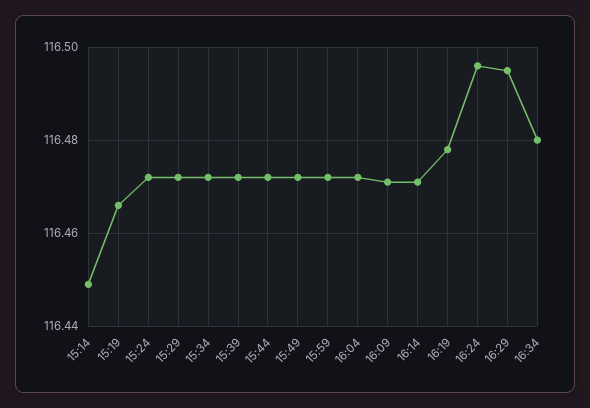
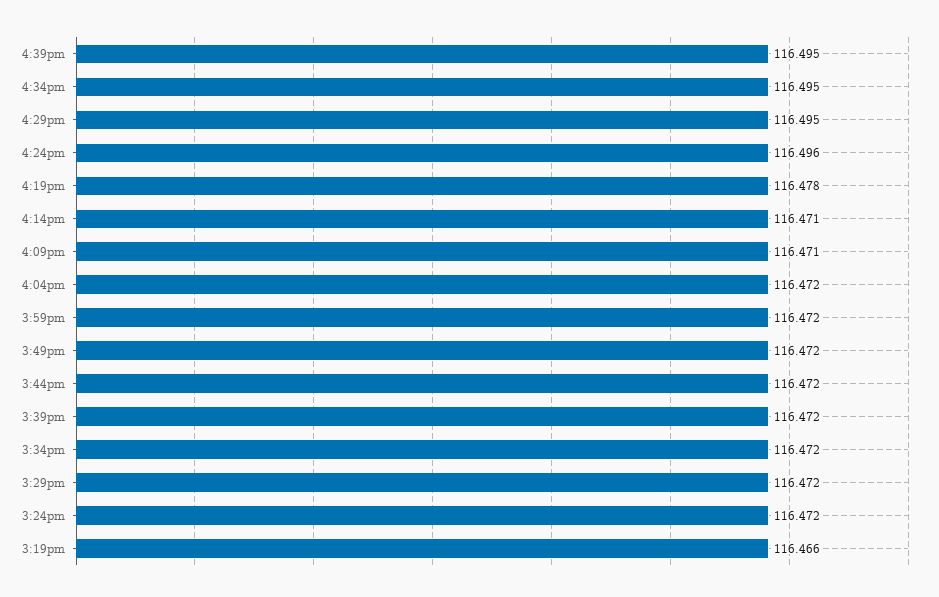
15:14: 116.45 -> none
16:34: 116.48 -> 116.495
4:39pm: none -> 116.495

